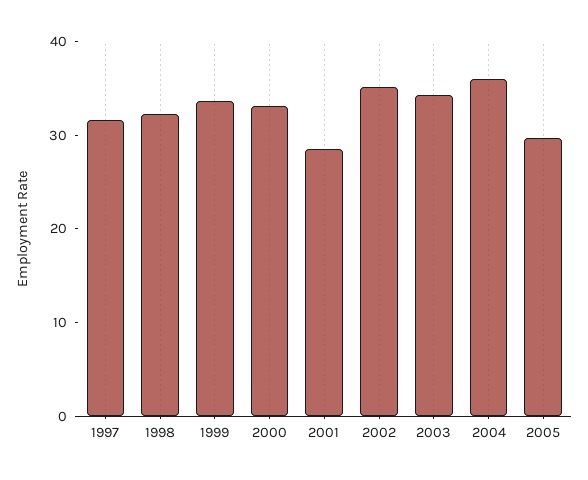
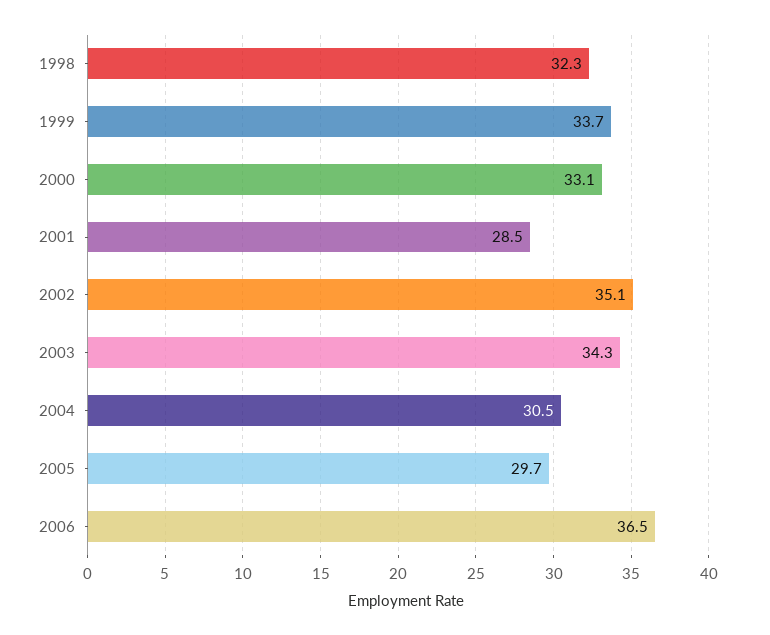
1997: 32 -> none
2004: 36 -> 30.5
2006: none -> 36.5

